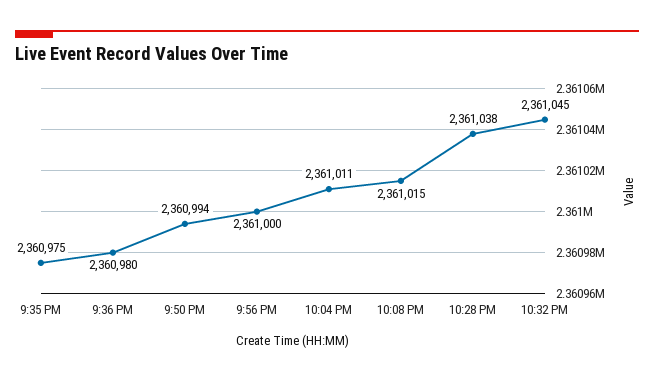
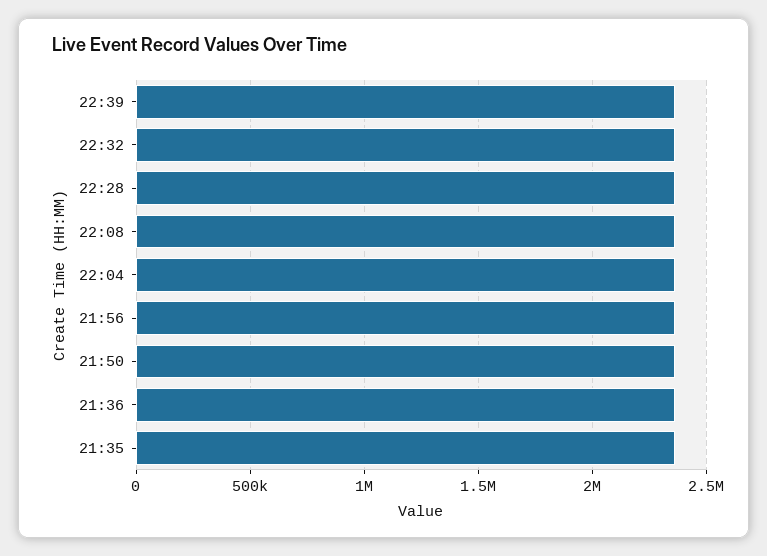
22:39: none -> 2350000

